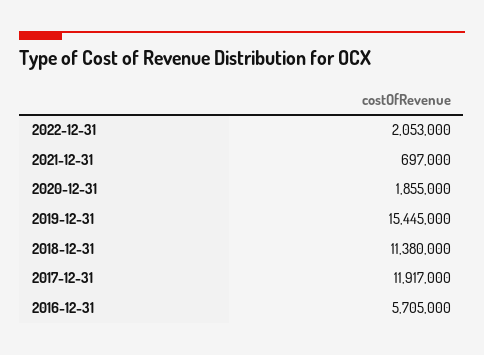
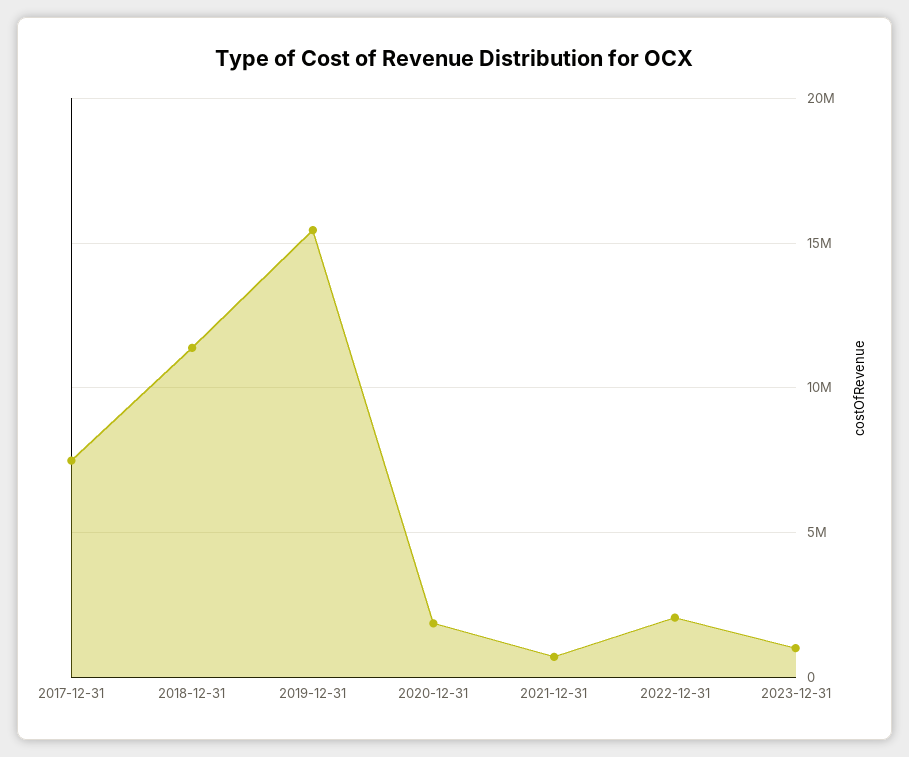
2017-12-31: 11917000 -> 7500000
2016-12-31: 5705000 -> none
2023-12-31: none -> 1000000

